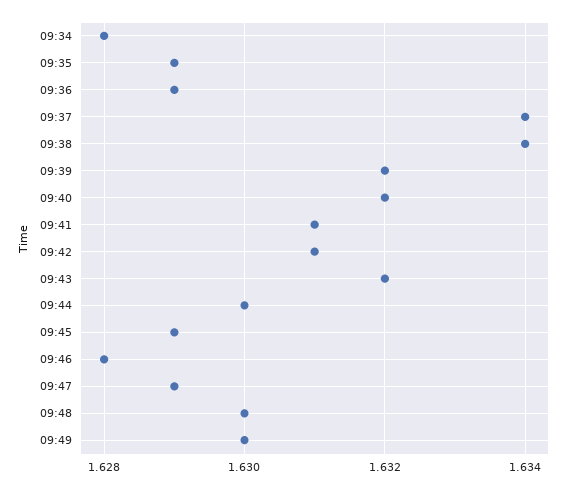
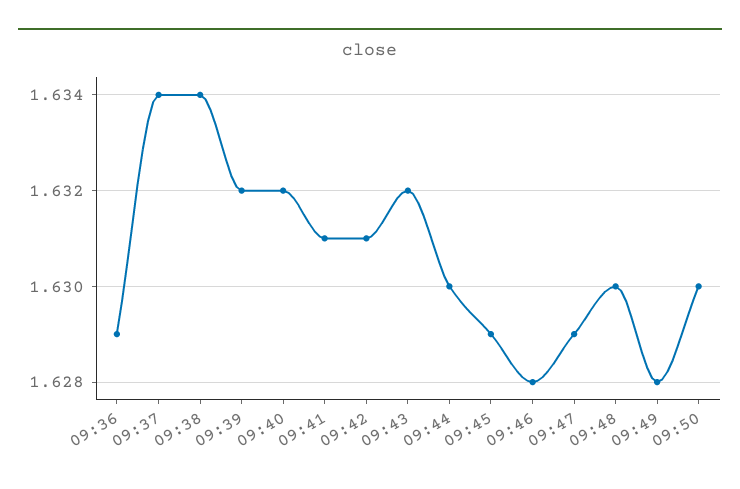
09:34: 1.628 -> none
09:35: 1.629 -> none
09:49: 1.63 -> 1.628
09:50: none -> 1.63

